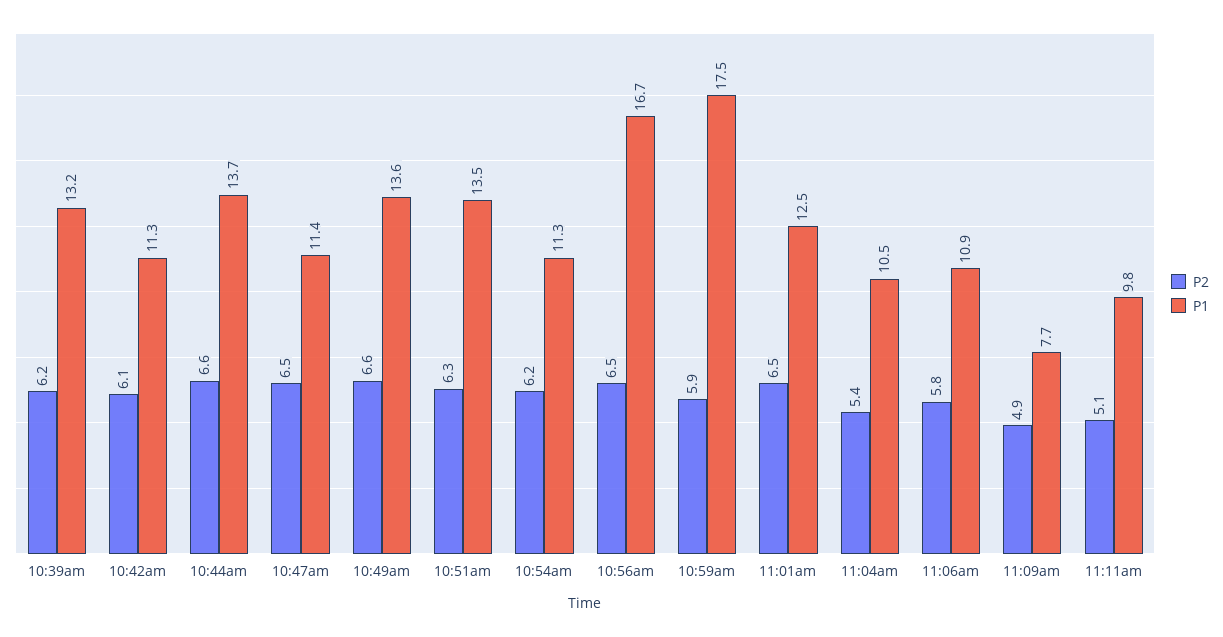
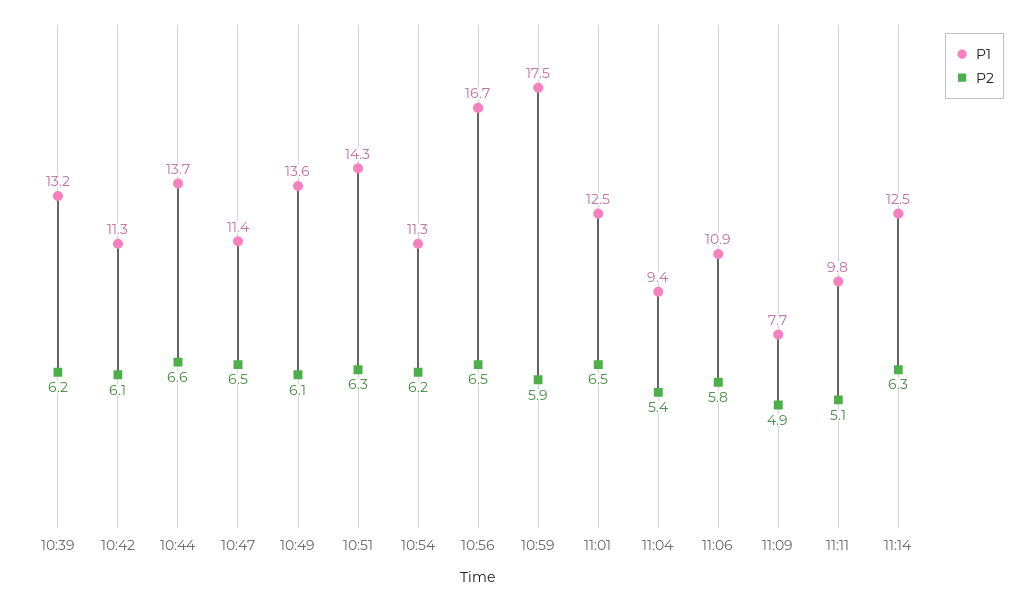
P2, 10:49am: 6.6 -> 6.1
P1, 10:51am: 13.5 -> 14.3
P1, 11:04am: 10.5 -> 9.4
P1, 11:14: none -> 12.5
P2, 11:14: none -> 6.3

